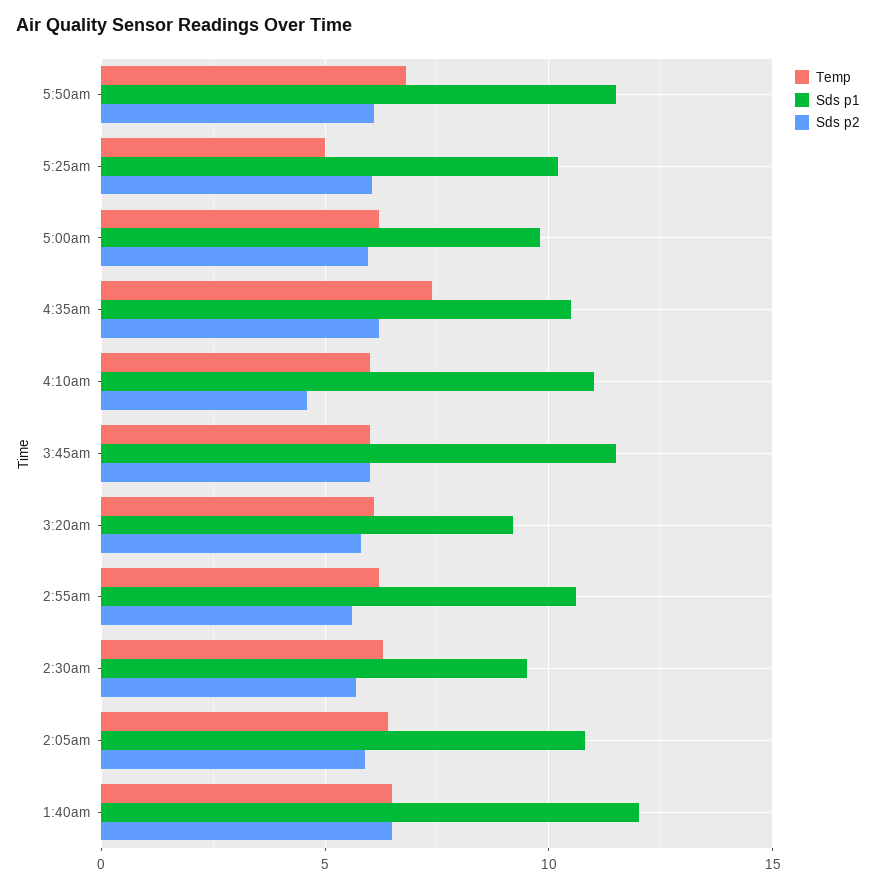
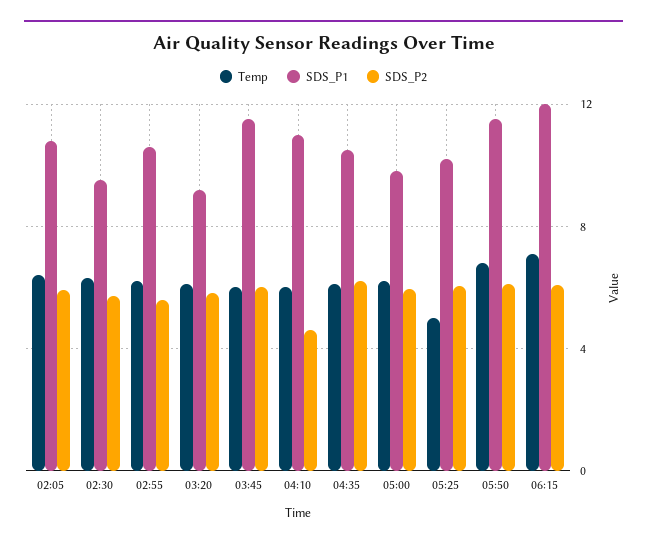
Temp, 4:35am: 7.5 -> 6
Temp, 1:40am: 6.5 -> none
Sds p1, 1:40am: 12 -> none
Sds p2, 1:40am: 6.5 -> none
Temp, 06:15: none -> 7
Sds p1, 06:15: none -> 12
Sds p2, 06:15: none -> 6

